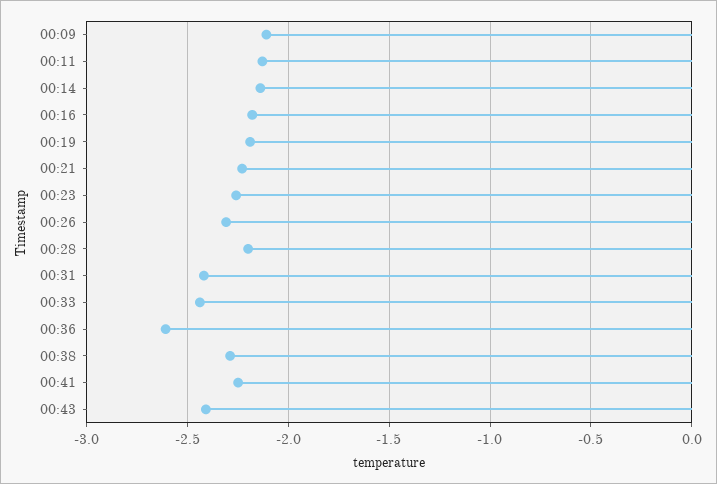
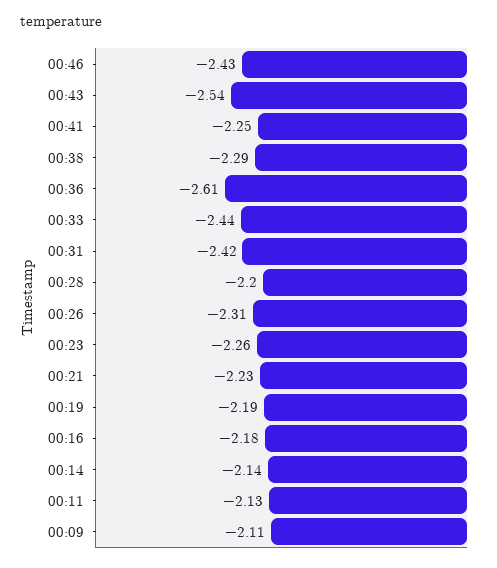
00:43: -2.4 -> -2.54
00:46: none -> -2.43

